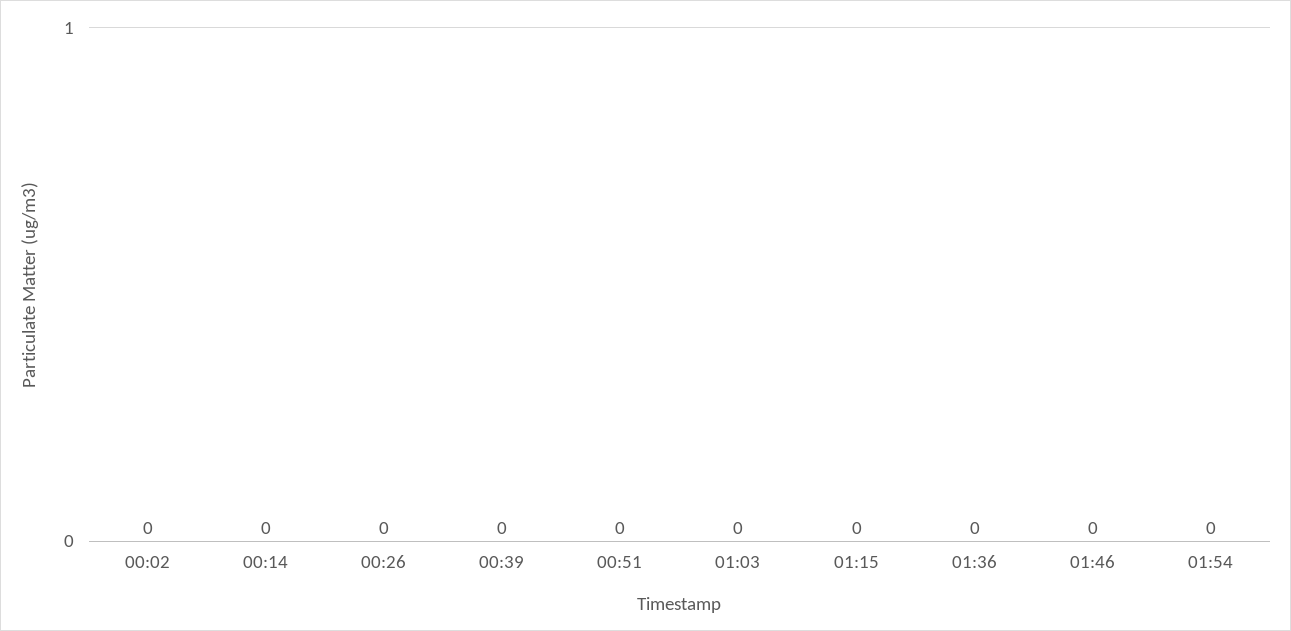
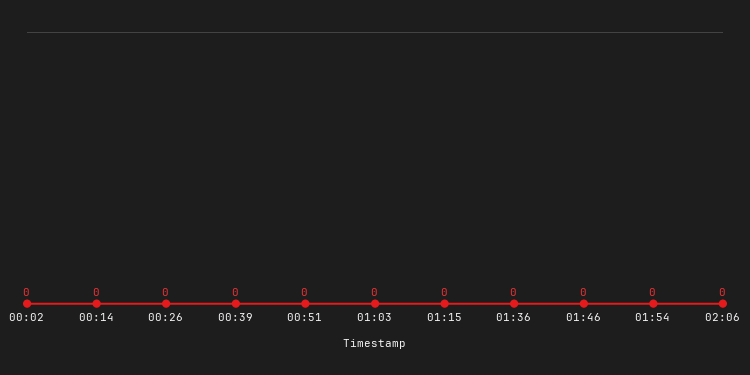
02:06: none -> 0

